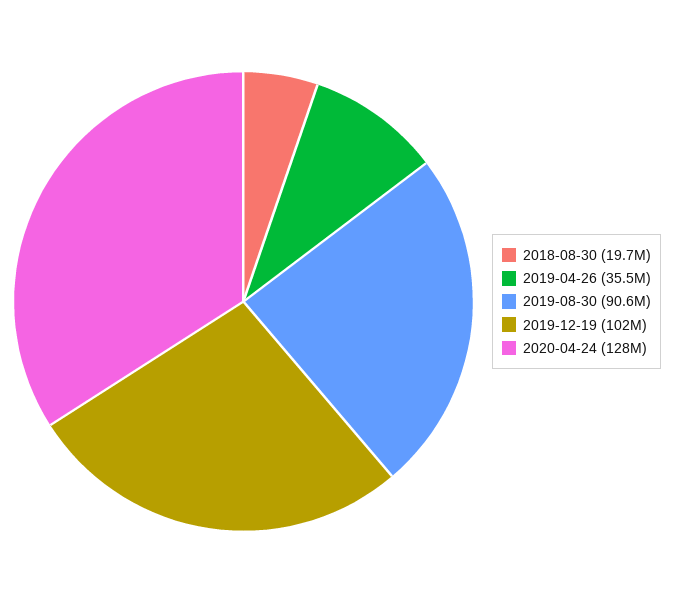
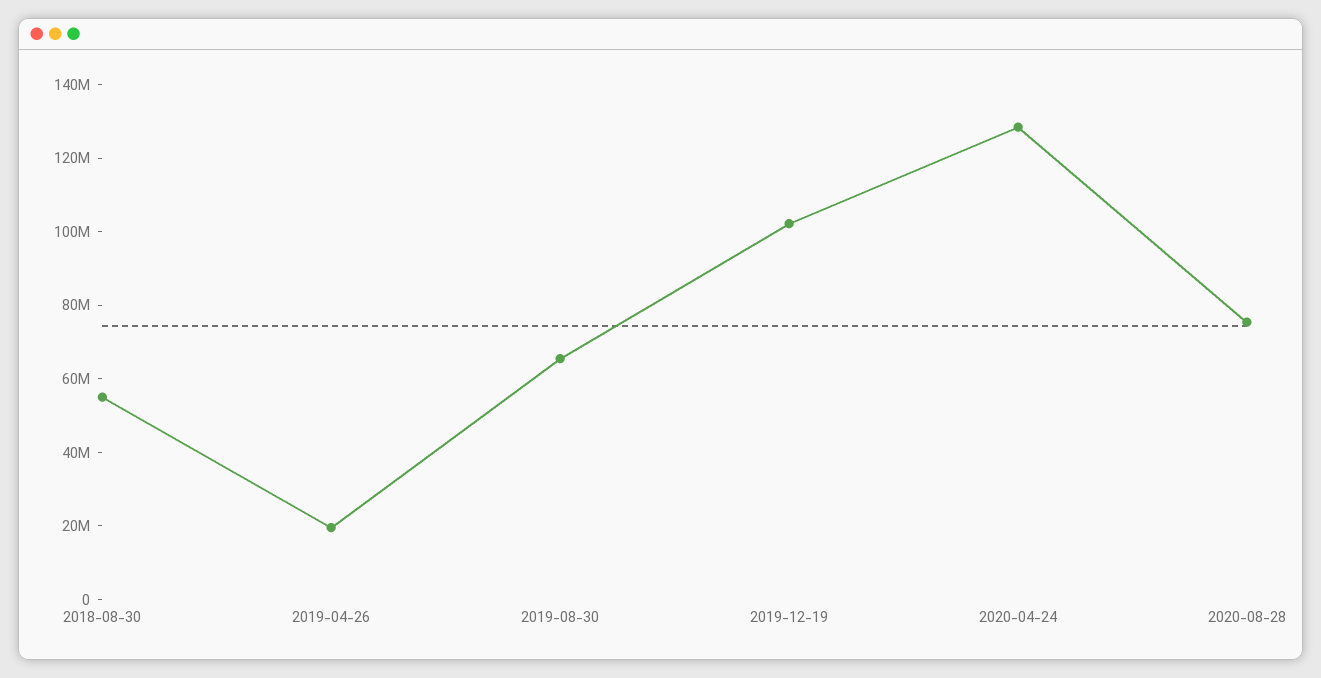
2018-08-30: 19700000 -> 55000000
2019-04-26: 35500000 -> 20000000
2019-08-30: 90600000 -> 65000000
2020-08-28: none -> 75000000

